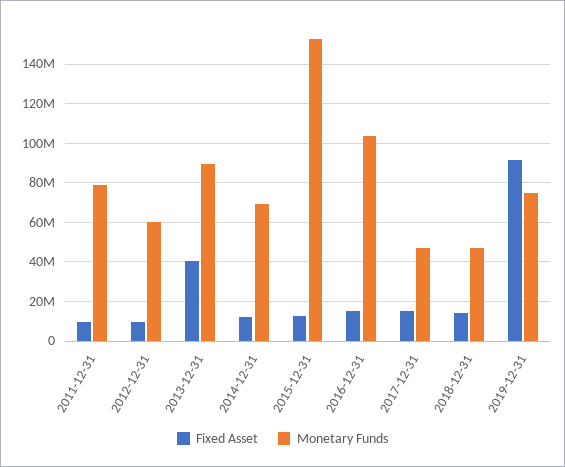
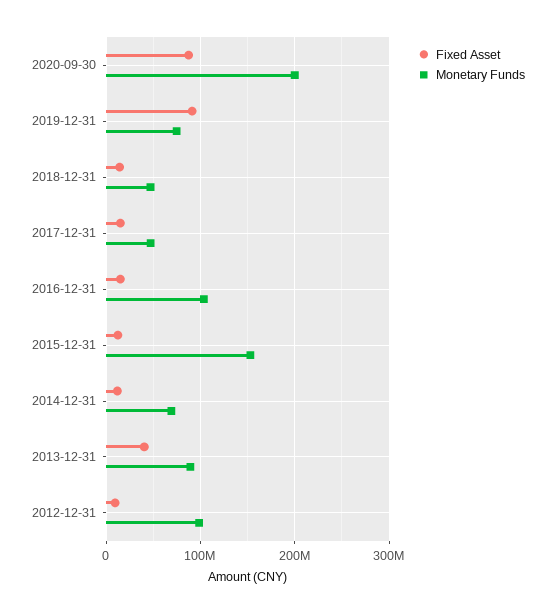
Fixed Asset, 2011-12-31: 10000000 -> none
Monetary Funds, 2011-12-31: 80000000 -> none
Monetary Funds, 2012-12-31: 60000000 -> 100000000
Fixed Asset, 2020-09-30: none -> 90000000
Monetary Funds, 2020-09-30: none -> 200000000

